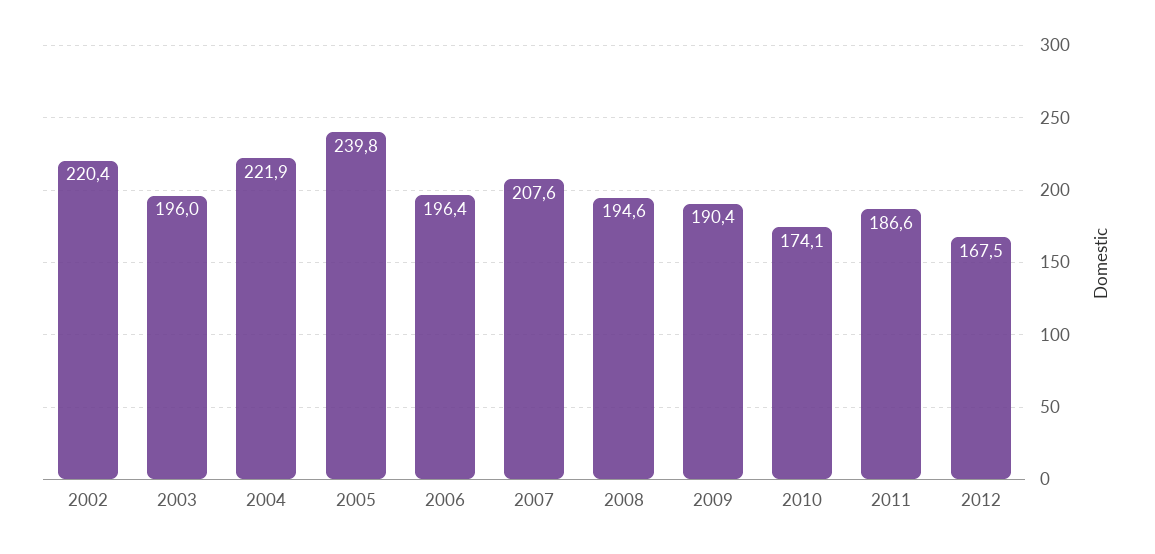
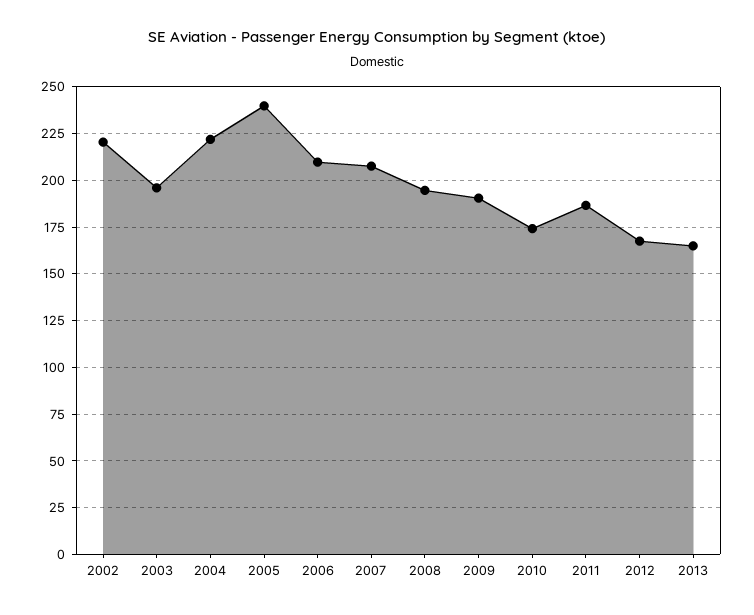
2006: 196.4 -> 210
2013: none -> 165

